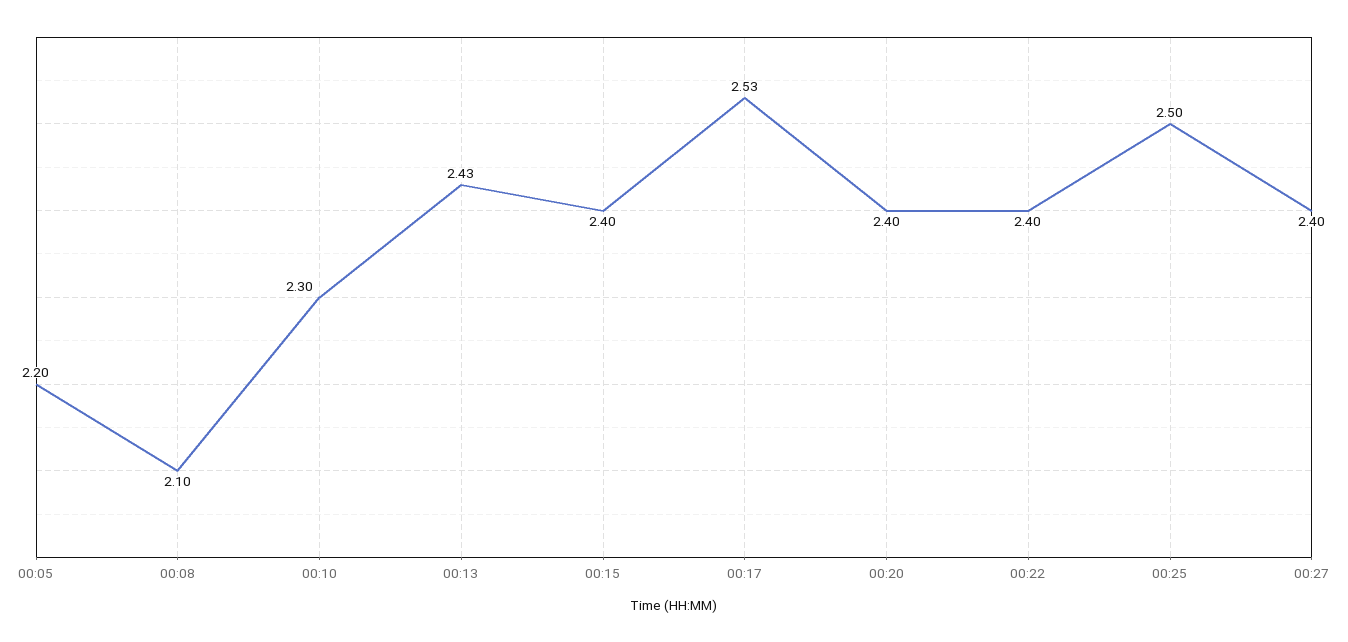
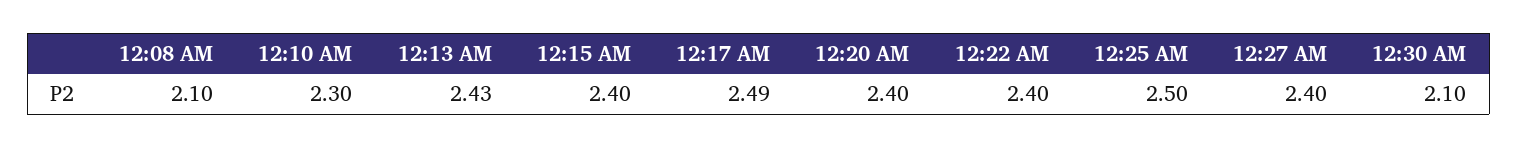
00:05: 2.2 -> none
00:17: 2.53 -> 2.49
12:30 AM: none -> 2.1

